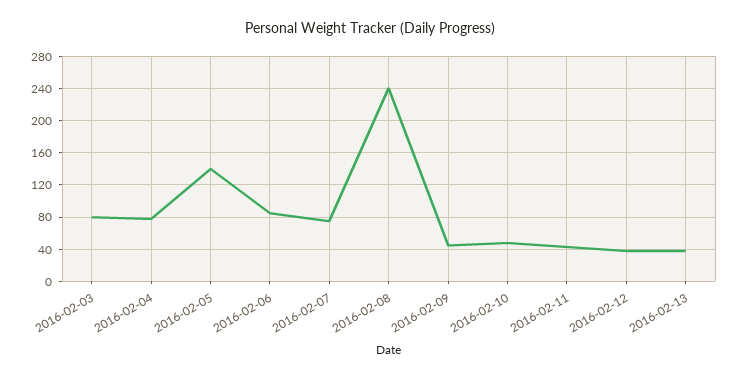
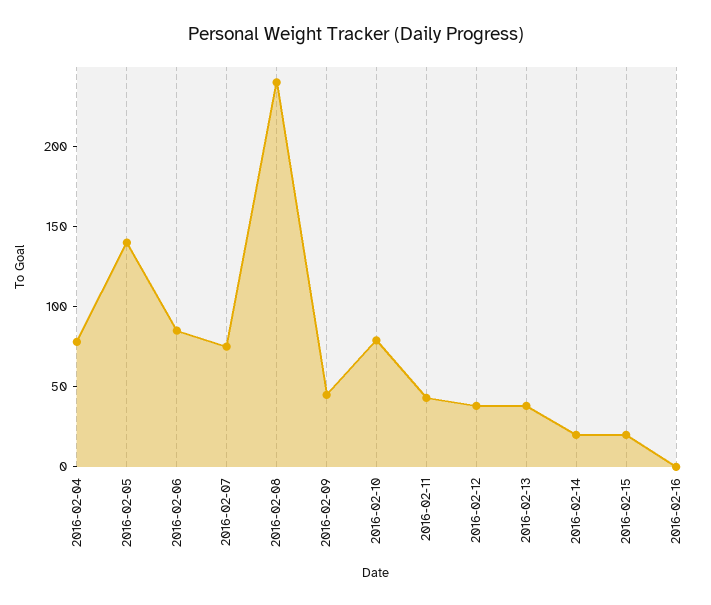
2016-02-03: 80 -> none
2016-02-10: 50 -> 80
2016-02-14: none -> 20
2016-02-15: none -> 20
2016-02-16: none -> 0

